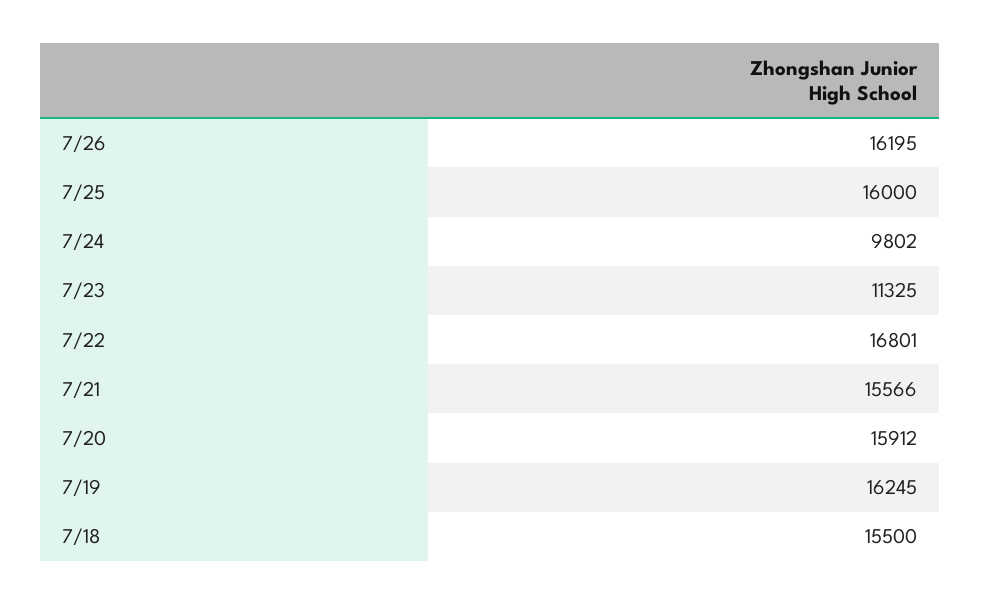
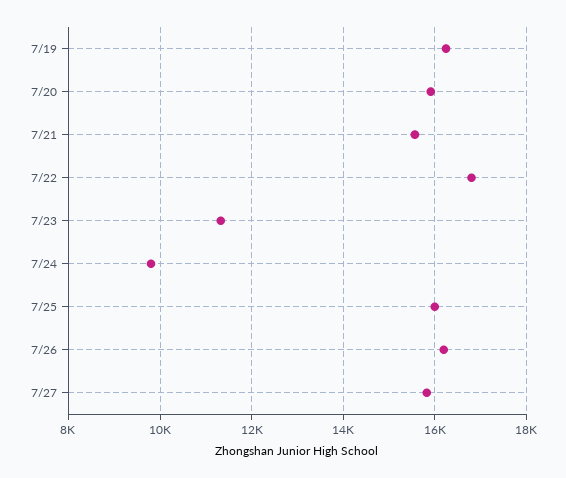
7/18: 15500 -> none
7/27: none -> 15800

